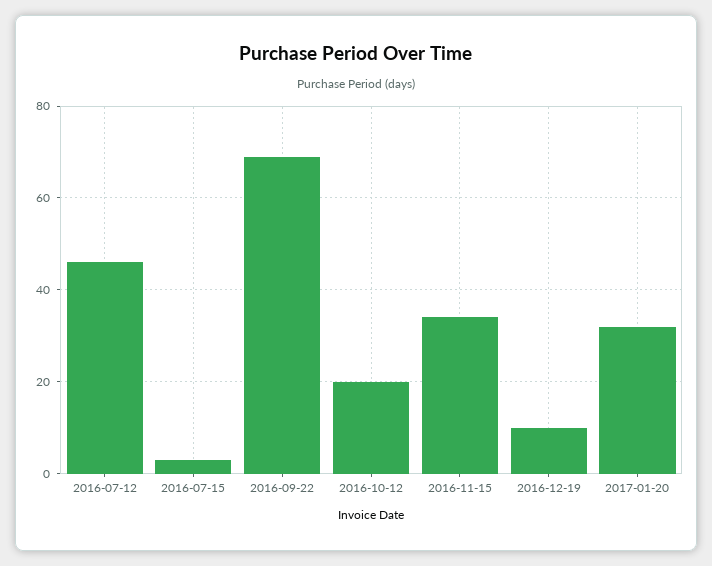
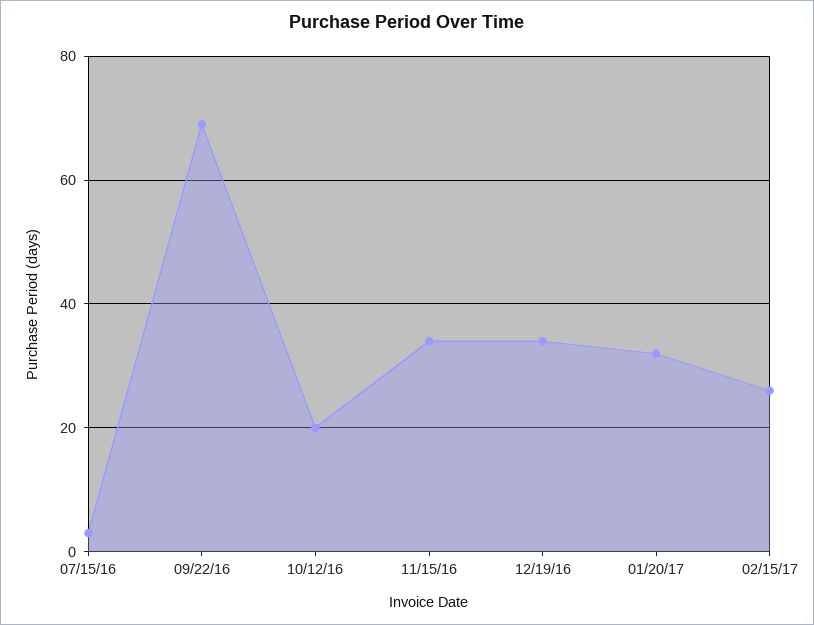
2016-07-12: 45 -> none
2016-12-19: 10 -> 35
02/15/17: none -> 25

